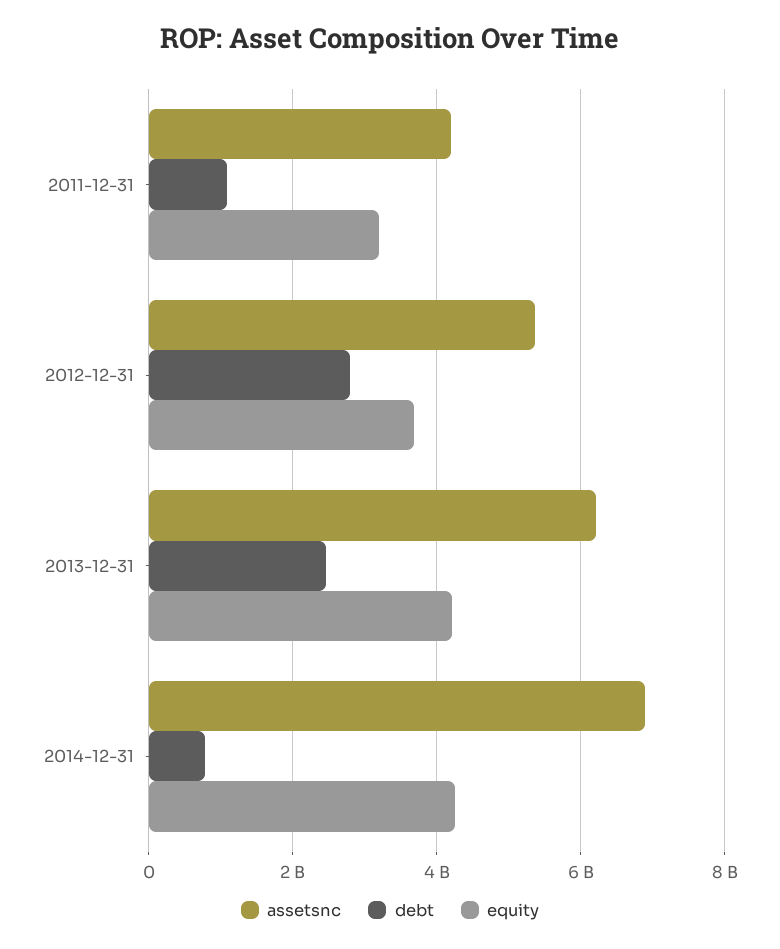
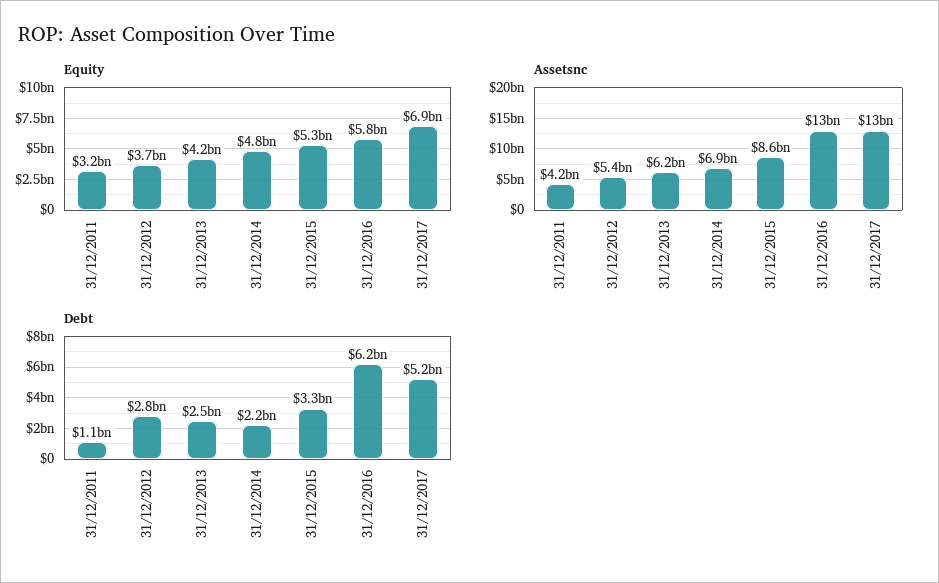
debt, 2014-12-31: 800000000 -> 2200000000
equity, 2014-12-31: 4200000000 -> 4800000000
equity, 31/12/2015: none -> 5300000000
equity, 31/12/2016: none -> 5800000000
equity, 31/12/2017: none -> 6900000000
assetsnc, 31/12/2015: none -> 8600000000
assetsnc, 31/12/2016: none -> 13000000000
assetsnc, 31/12/2017: none -> 13000000000
debt, 31/12/2015: none -> 3300000000
debt, 31/12/2016: none -> 6200000000
debt, 31/12/2017: none -> 5200000000

